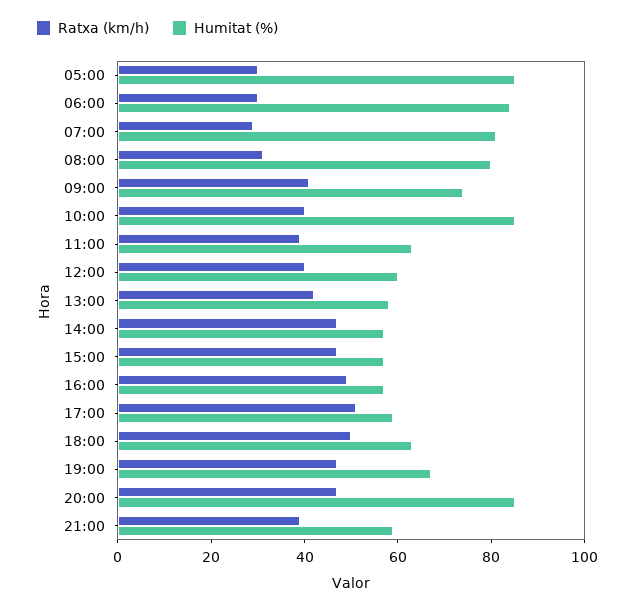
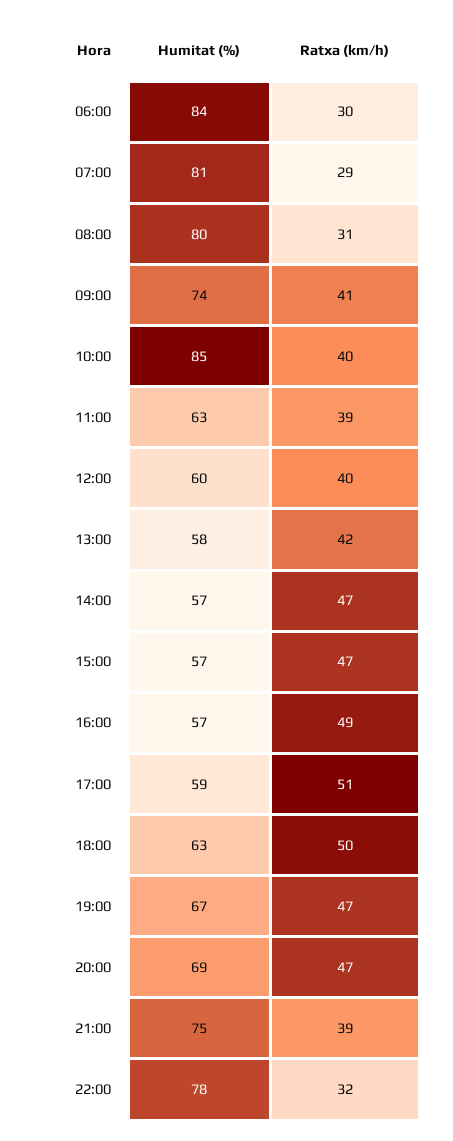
Ratxa (km/h), 05:00: 30 -> none
Humitat (%), 05:00: 85 -> none
Humitat (%), 20:00: 85 -> 69
Humitat (%), 21:00: 60 -> 75
Humitat (%), 22:00: none -> 78
Ratxa (km/h), 22:00: none -> 32

